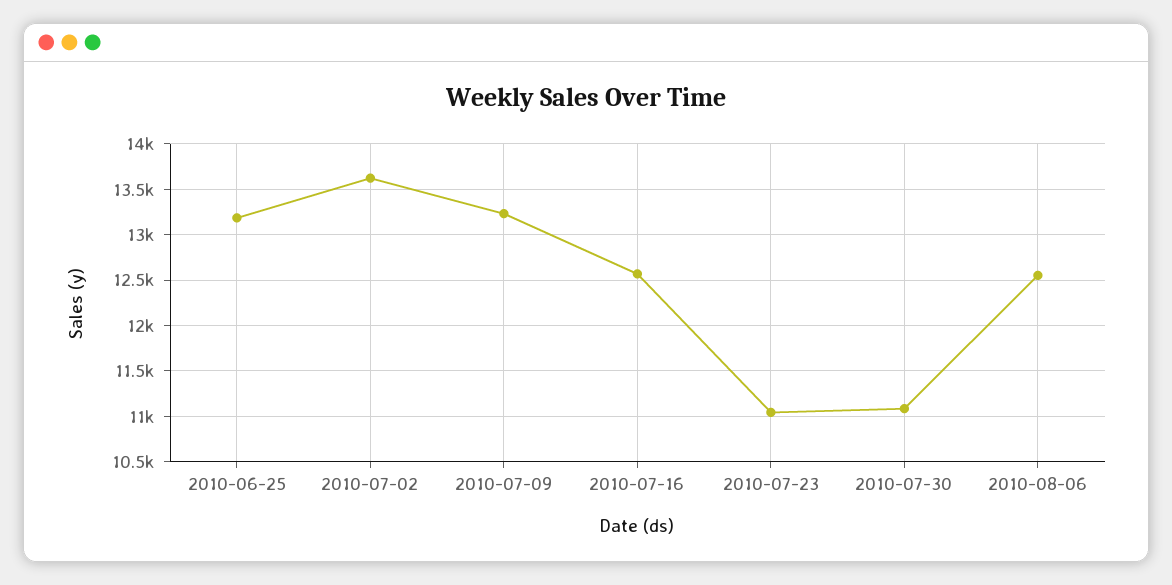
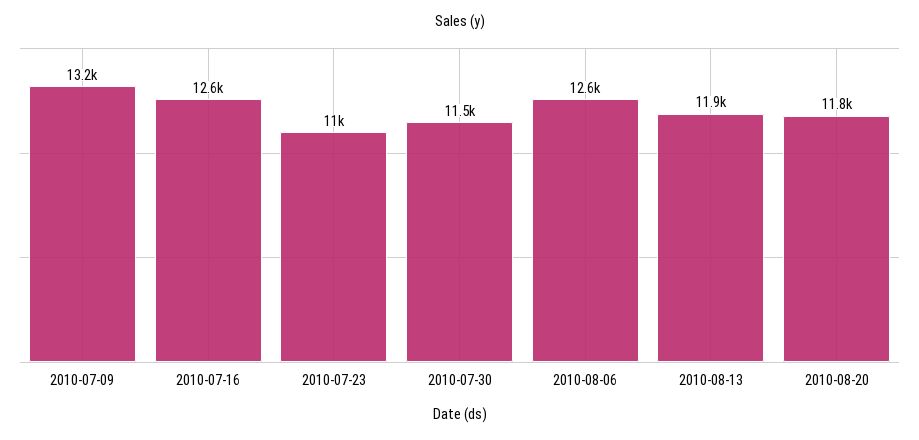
2010-06-25: 13200 -> none
2010-07-02: 13600 -> none
2010-07-30: 11100 -> 11500
2010-08-13: none -> 11900
2010-08-20: none -> 11800

